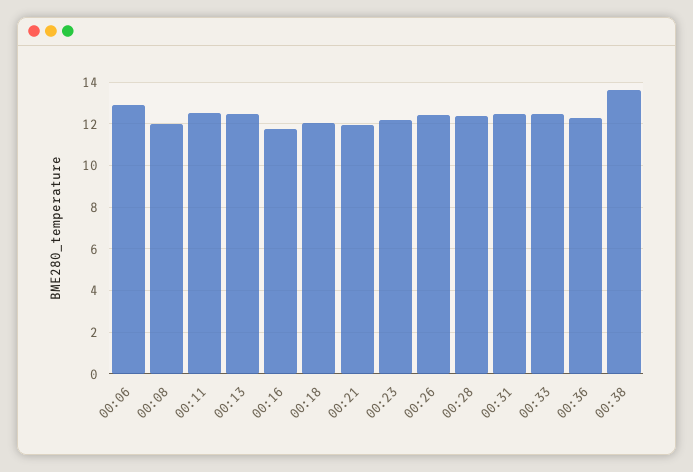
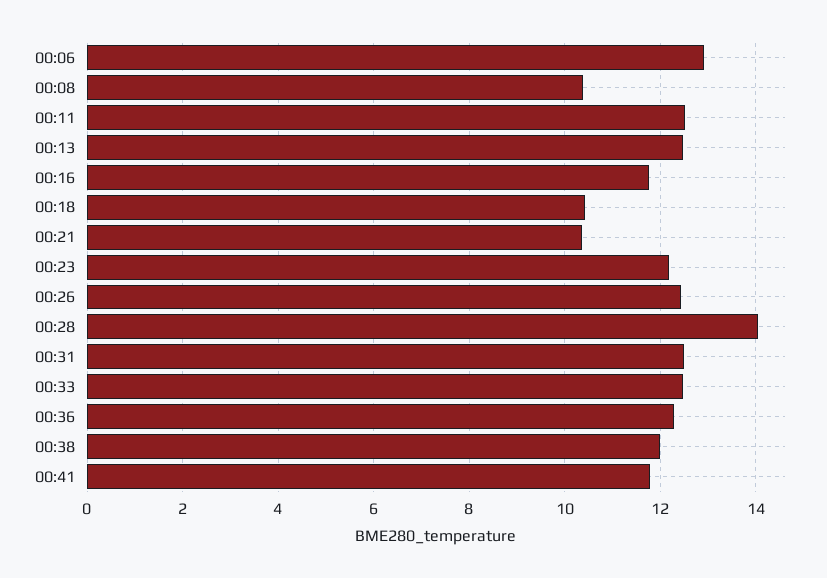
00:08: 12 -> 10.4
00:18: 12 -> 10.4
00:21: 12 -> 10.4
00:28: 12.5 -> 14
00:38: 13.5 -> 12
00:41: none -> 11.8

